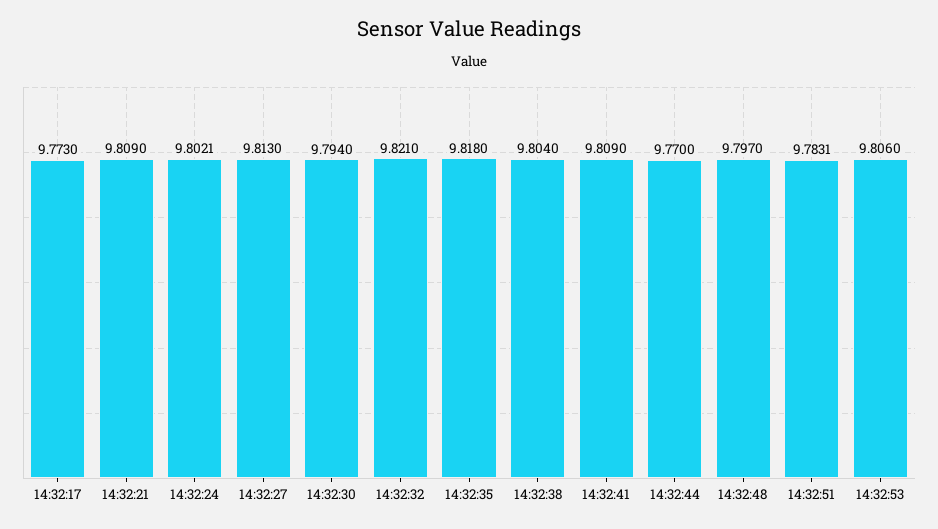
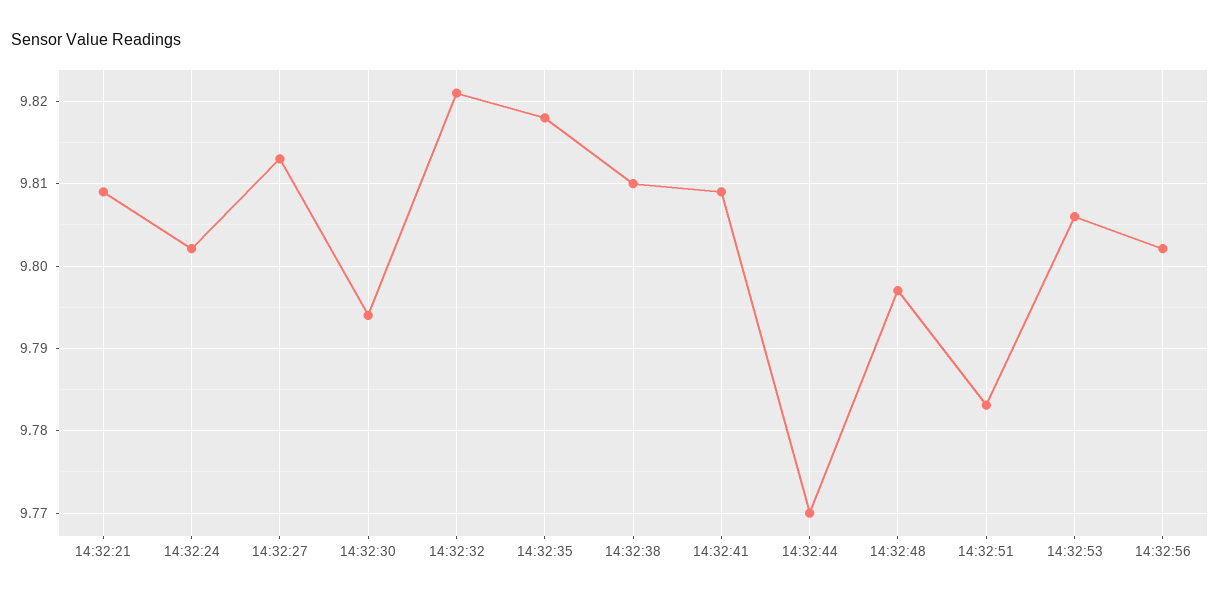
14:32:17: 9.773 -> none
14:32:38: 9.804 -> 9.81
14:32:56: none -> 9.802

